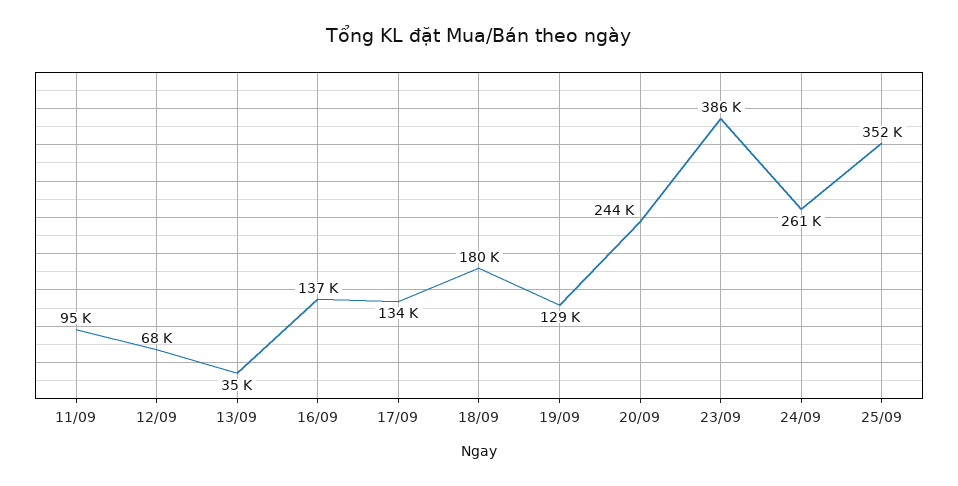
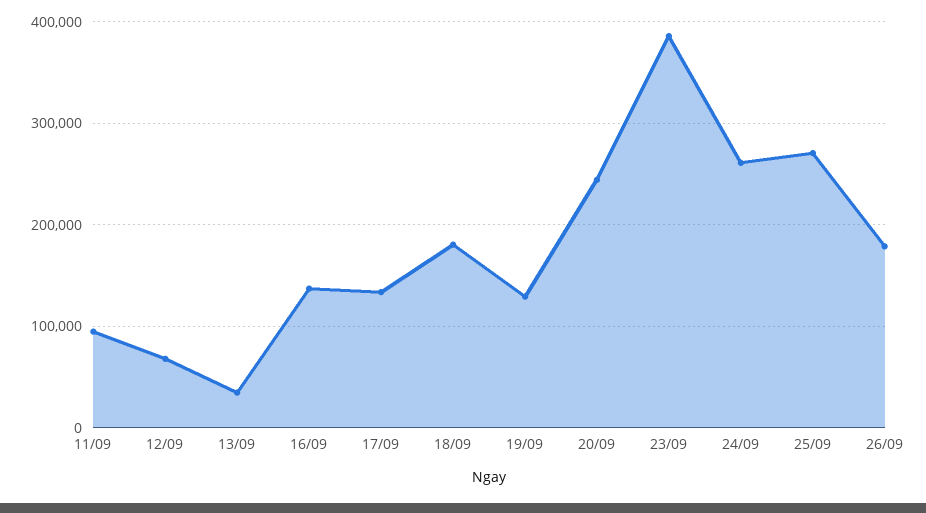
25/09: 352000 -> 270000
26/09: none -> 180000

